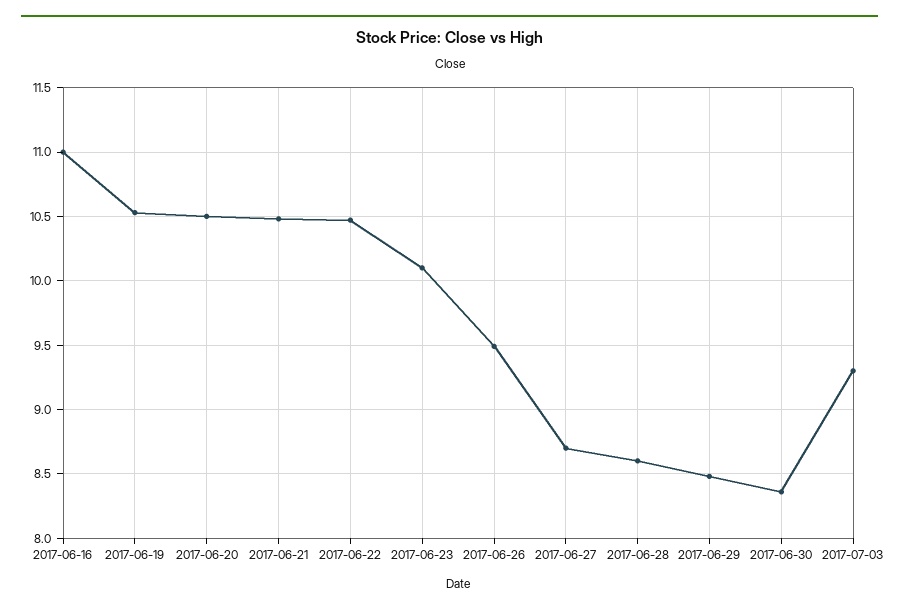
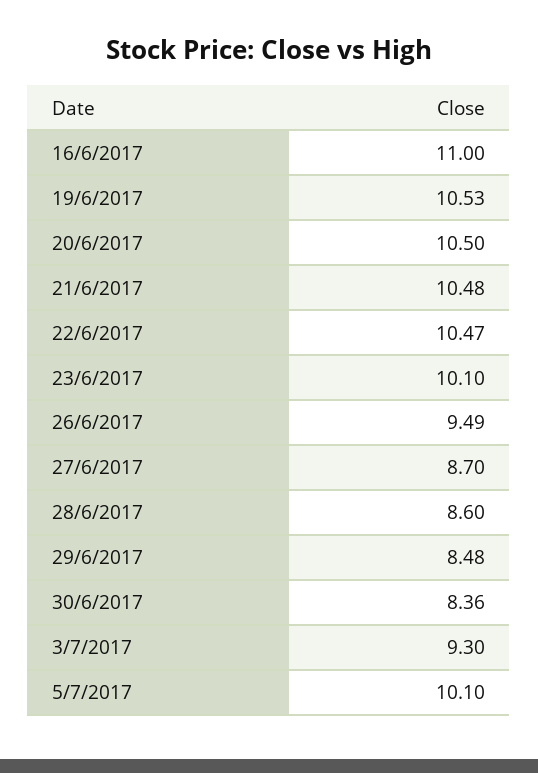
5/7/2017: none -> 10.1

